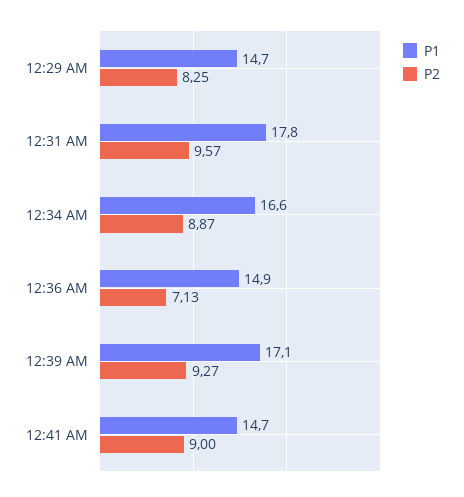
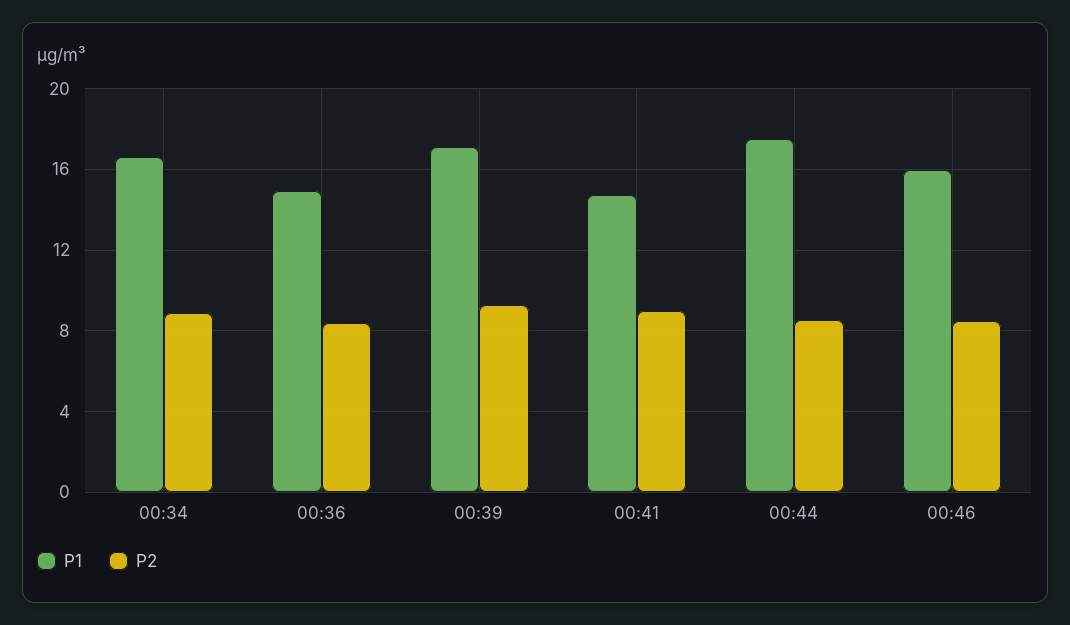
P1, 12:29 AM: 14.7 -> none
P2, 12:29 AM: 8.25 -> none
P1, 12:31 AM: 17.8 -> none
P2, 12:31 AM: 9.57 -> none
P2, 12:36 AM: 7.13 -> 8.5
P1, 00:44: none -> 17.5
P2, 00:44: none -> 8.5
P1, 00:46: none -> 16
P2, 00:46: none -> 8.5

